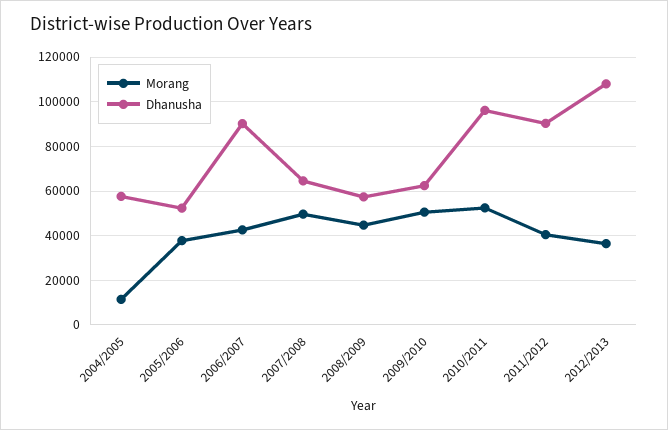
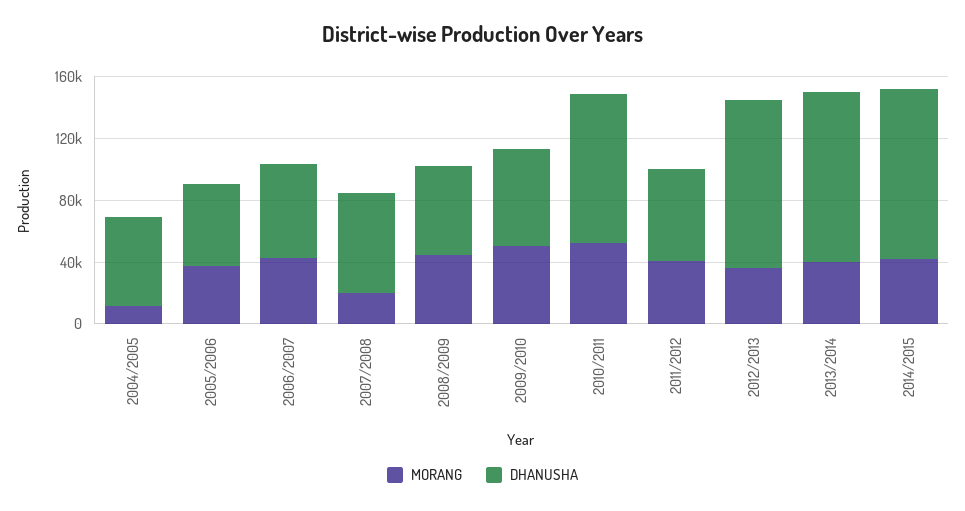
Dhanusha, 2006/2007: 90000 -> 60000
Morang, 2007/2008: 50000 -> 20000
Dhanusha, 2011/2012: 90000 -> 60000
Morang, 2013/2014: none -> 40000
Dhanusha, 2013/2014: none -> 110000
Morang, 2014/2015: none -> 40000
Dhanusha, 2014/2015: none -> 110000

